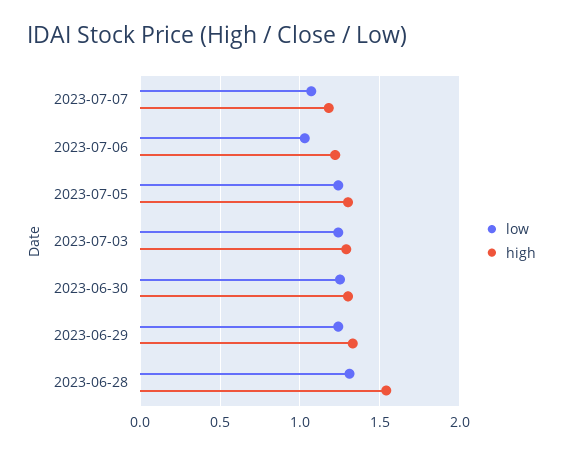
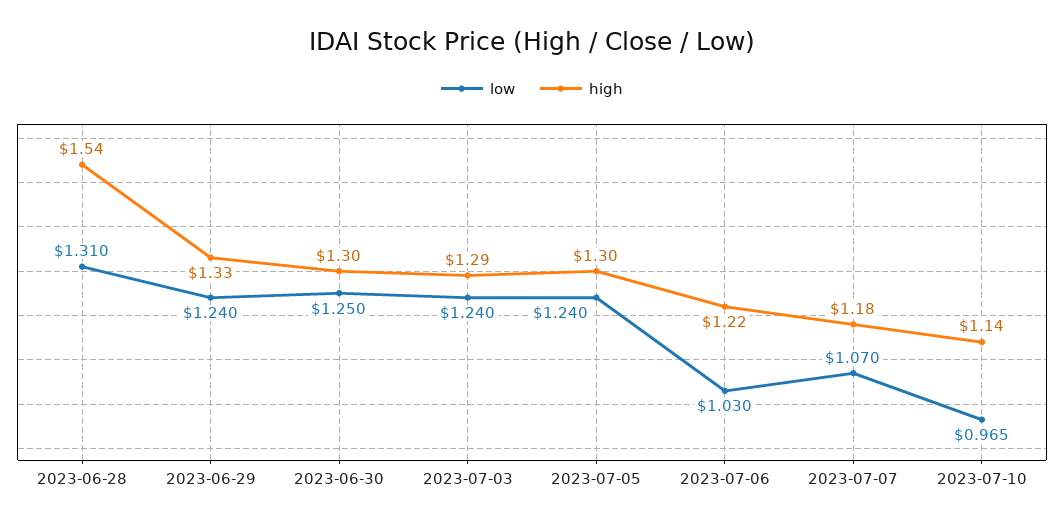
low, 2023-07-10: none -> 0.965
high, 2023-07-10: none -> 1.14

